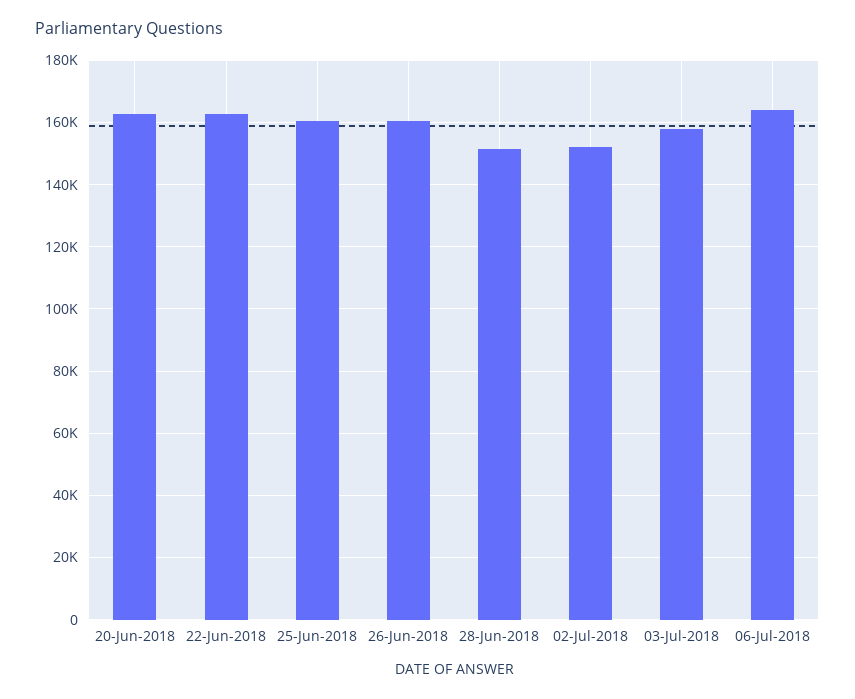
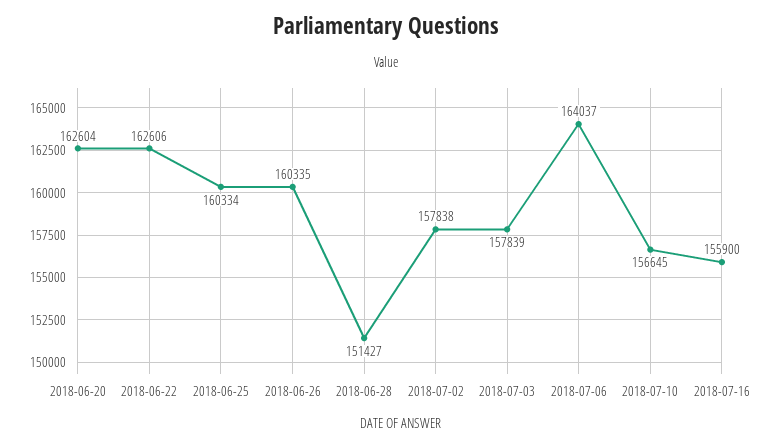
02-Jul-2018: 152000 -> 157838
2018-07-10: none -> 156645
2018-07-16: none -> 155900

